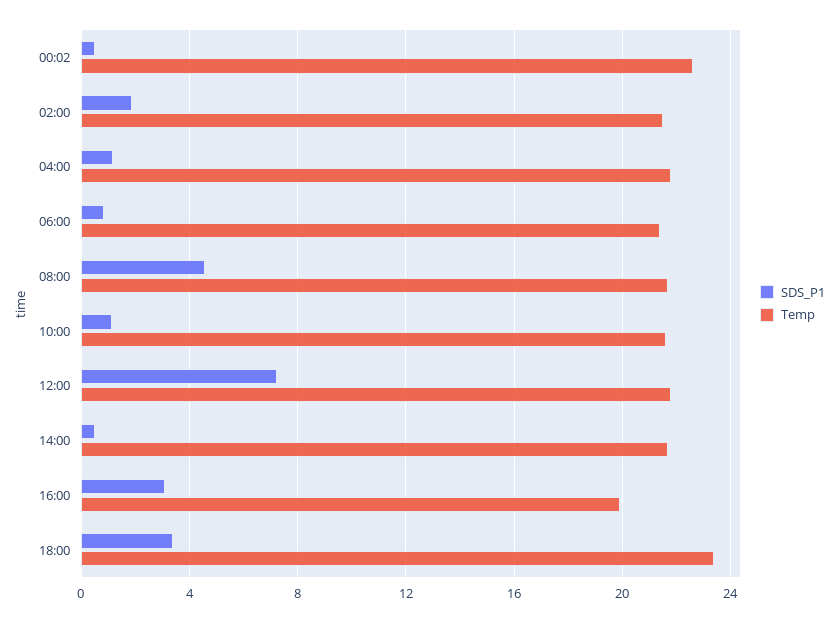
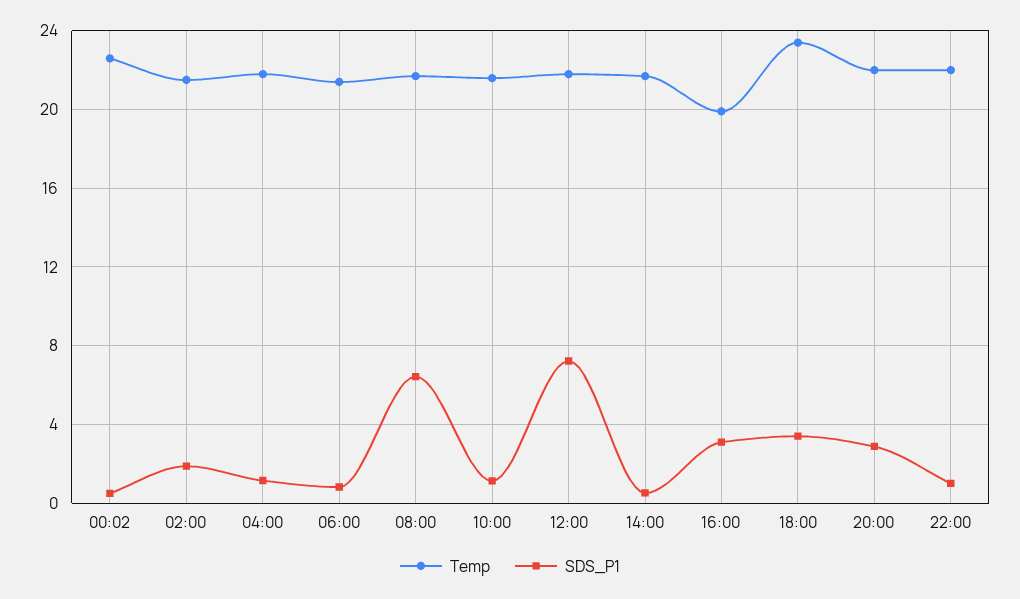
SDS_P1, 08:00: 4.5 -> 6.5
Temp, 20:00: none -> 22
SDS_P1, 20:00: none -> 3
Temp, 22:00: none -> 22
SDS_P1, 22:00: none -> 1

